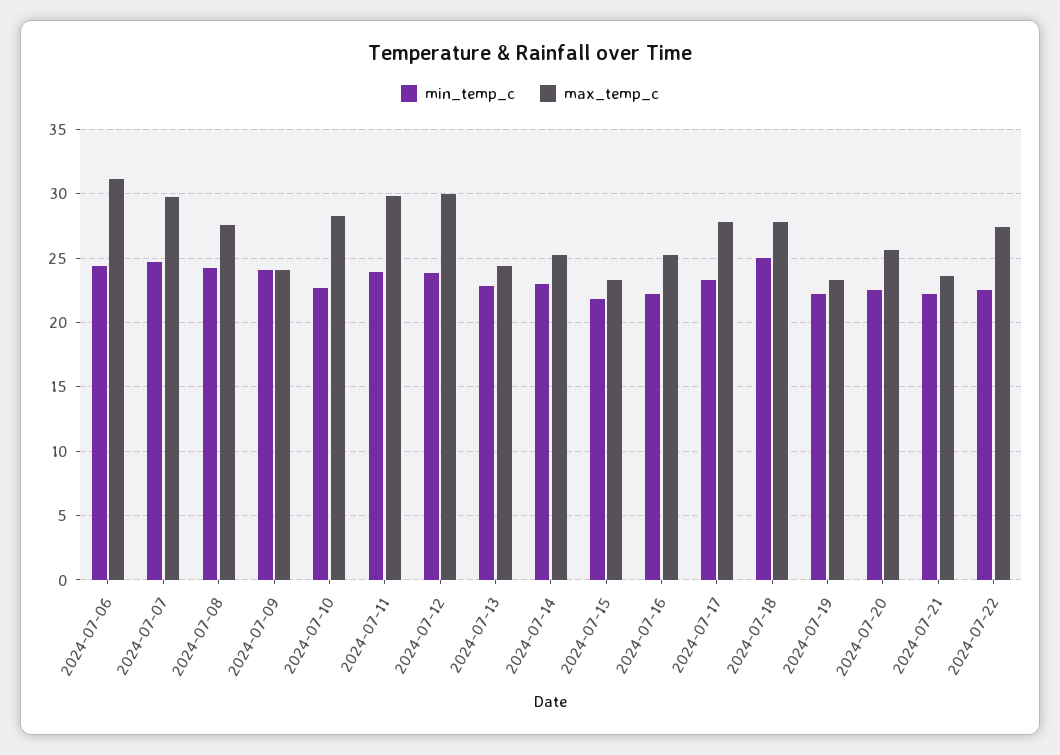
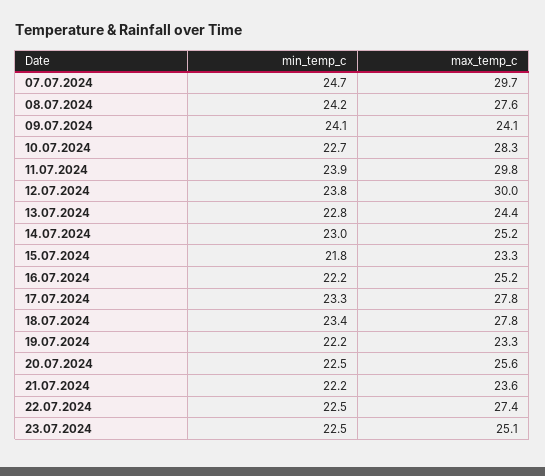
min_temp_c, 2024-07-06: 24.5 -> none
max_temp_c, 2024-07-06: 31 -> none
min_temp_c, 2024-07-18: 25 -> 23.4
min_temp_c, 23.07.2024: none -> 22.5
max_temp_c, 23.07.2024: none -> 25.1

